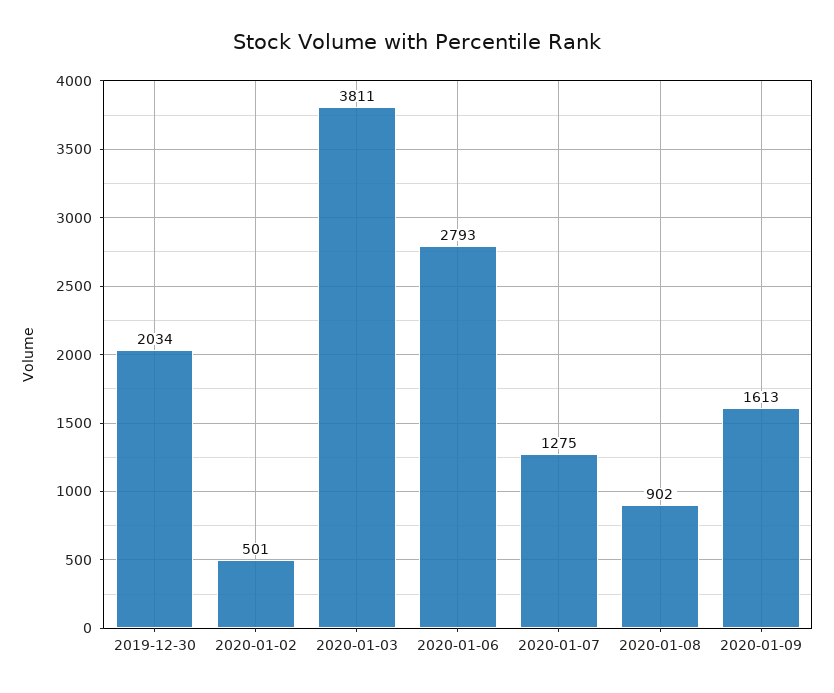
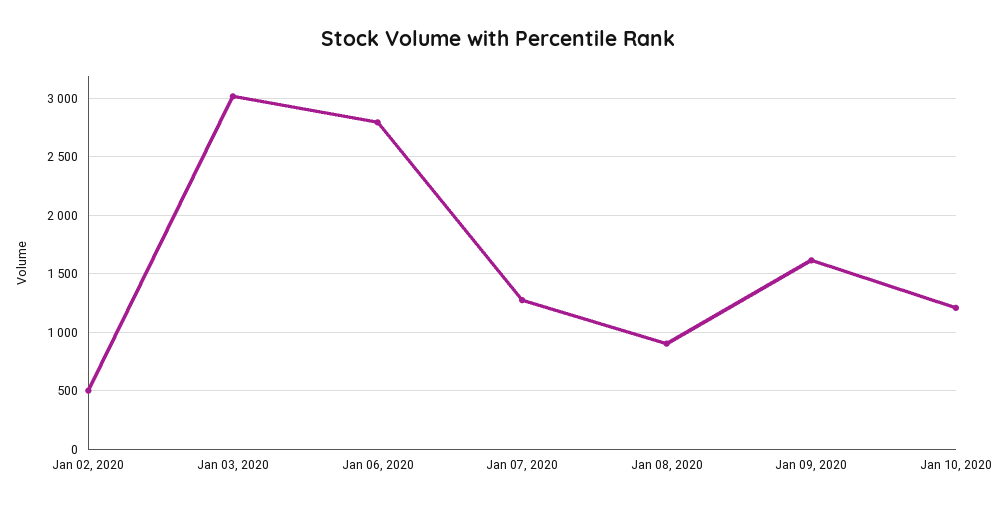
2019-12-30: 2034 -> none
2020-01-03: 3811 -> 3000
Jan 10, 2020: none -> 1200

